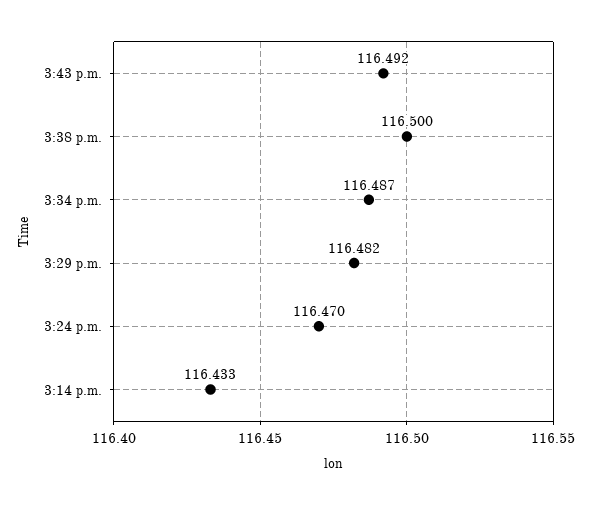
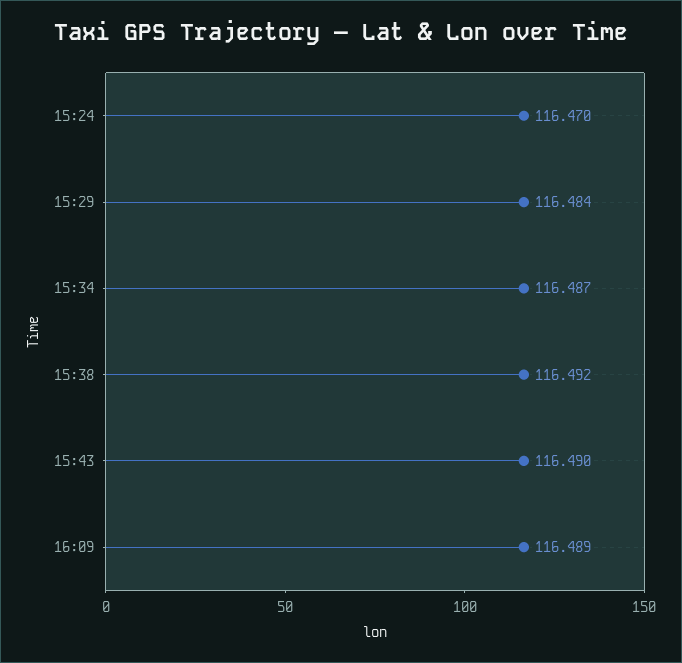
3:43 p.m.: 116.492 -> 116.49
3:38 p.m.: 116.5 -> 116.492
3:29 p.m.: 116.482 -> 116.484
3:14 p.m.: 116.433 -> none
16:09: none -> 116.489

